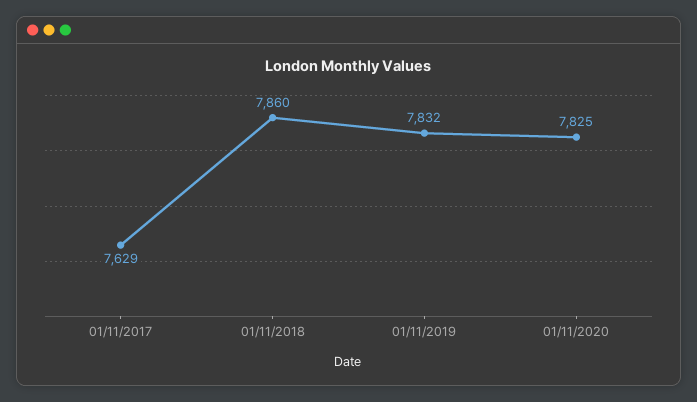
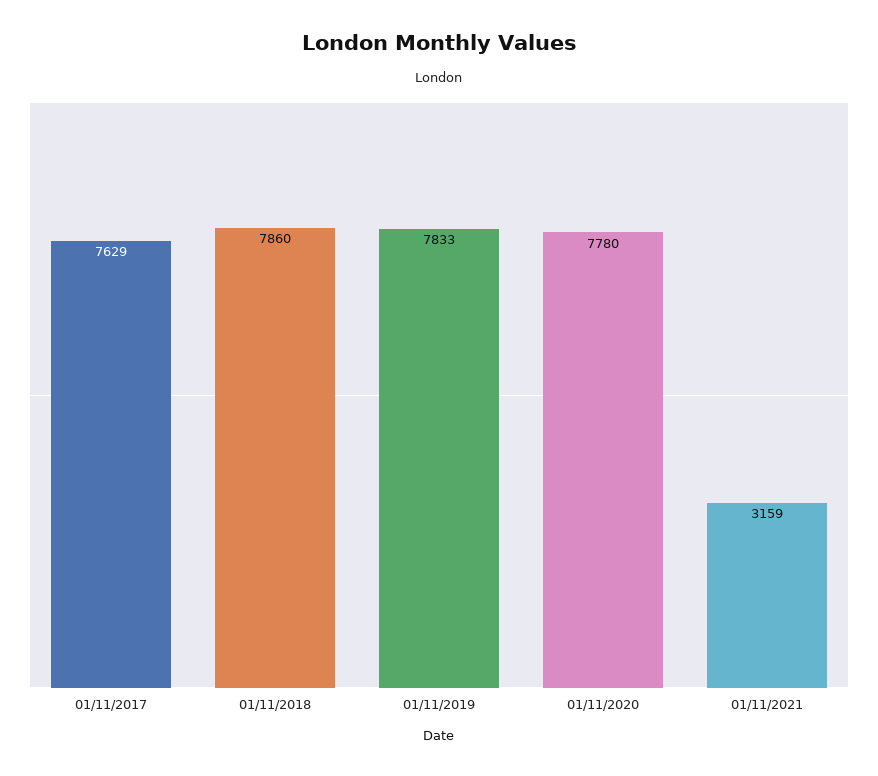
01/11/2019: 7832 -> 7833
01/11/2020: 7825 -> 7780
01/11/2021: none -> 3159

